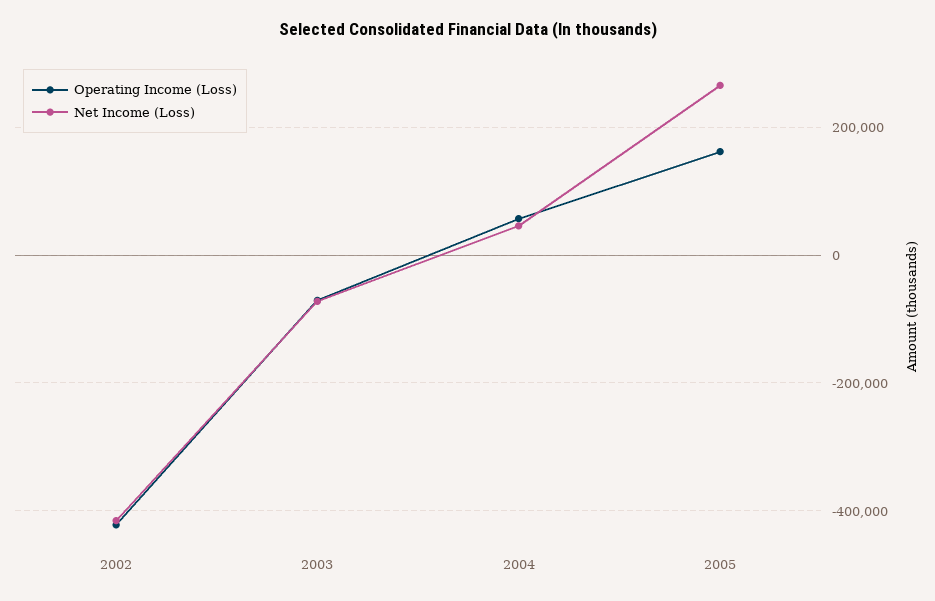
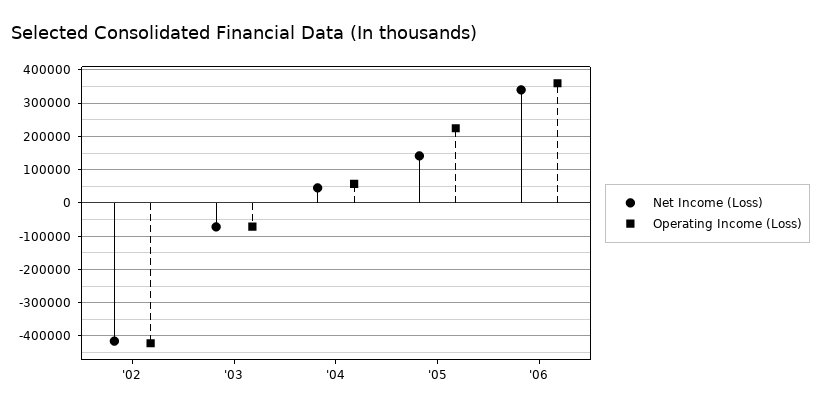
Operating Income (Loss), 2005: 160000 -> 220000
Net Income (Loss), 2005: 260000 -> 140000
Net Income (Loss), '06: none -> 340000
Operating Income (Loss), '06: none -> 360000

